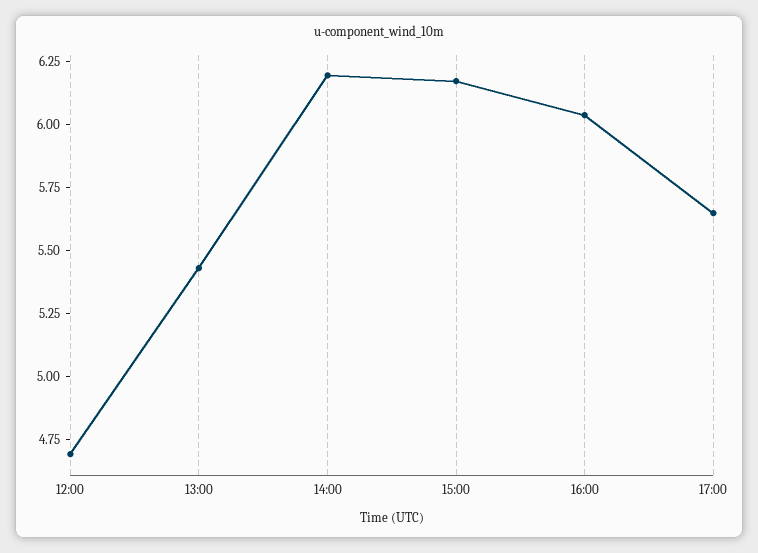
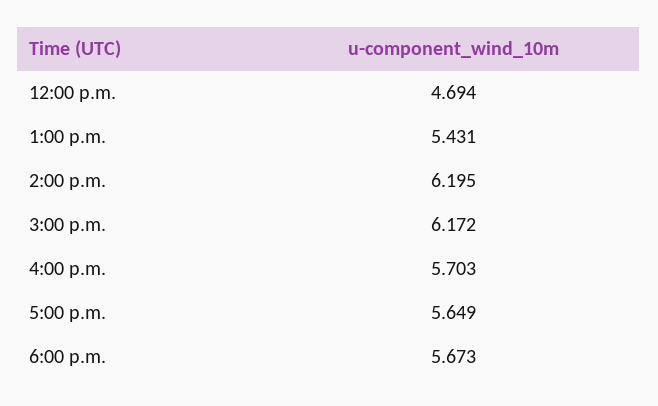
16:00: 6.05 -> 5.703
6:00 p.m.: none -> 5.673

